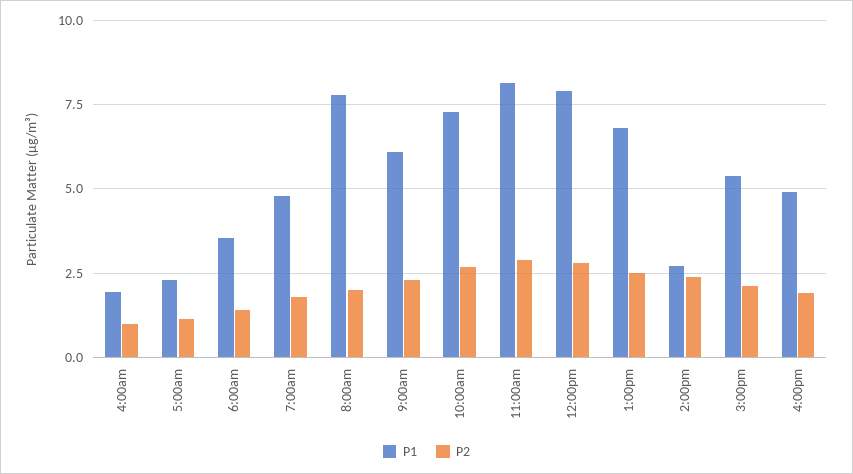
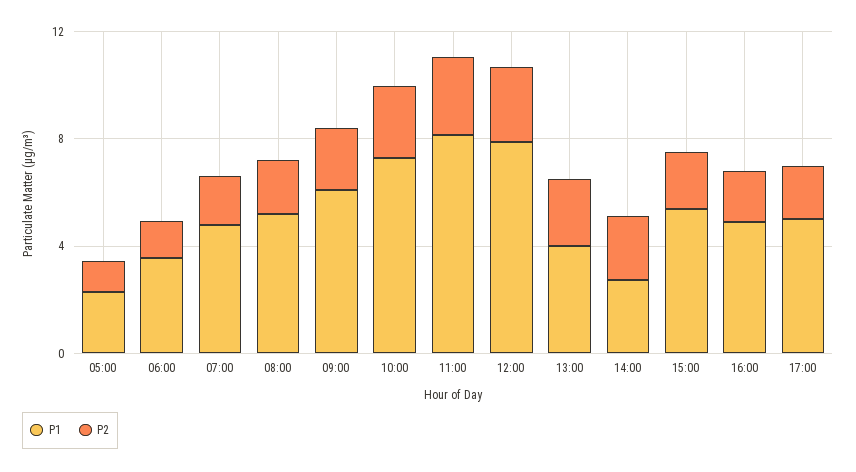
P1, 4:00am: 2 -> none
P2, 4:00am: 1 -> none
P1, 8:00am: 7.75 -> 5
P1, 1:00pm: 6.75 -> 4
P1, 17:00: none -> 5
P2, 17:00: none -> 2

